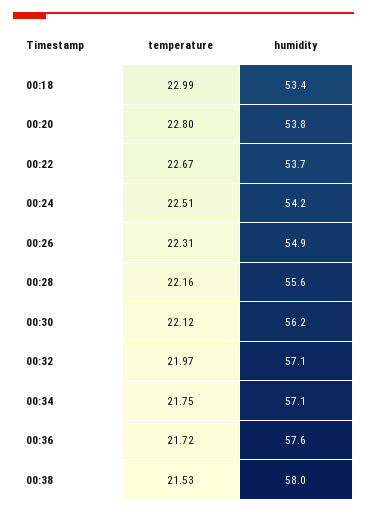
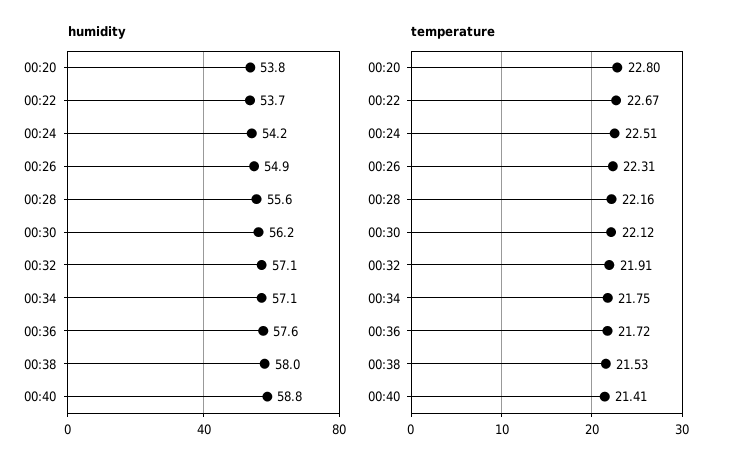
temperature, 00:18: 22.99 -> none
humidity, 00:18: 53.4 -> none
temperature, 00:32: 21.97 -> 21.91
humidity, 00:40: none -> 58.8
temperature, 00:40: none -> 21.41

